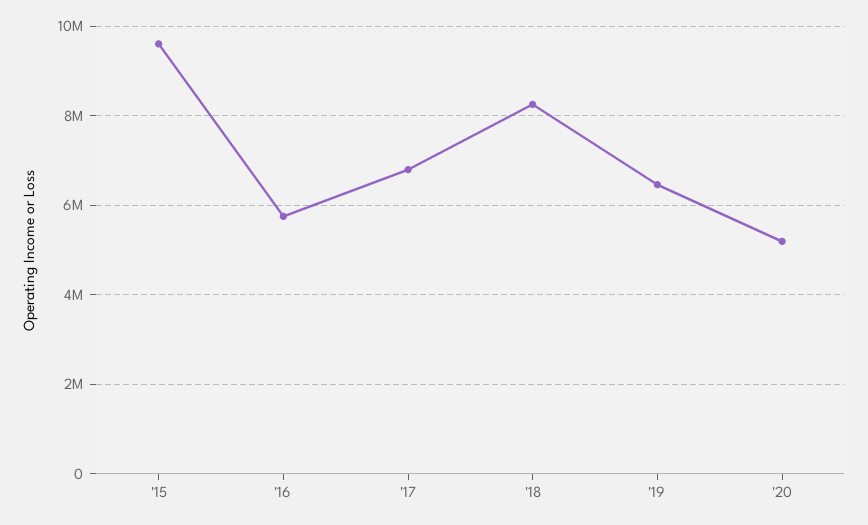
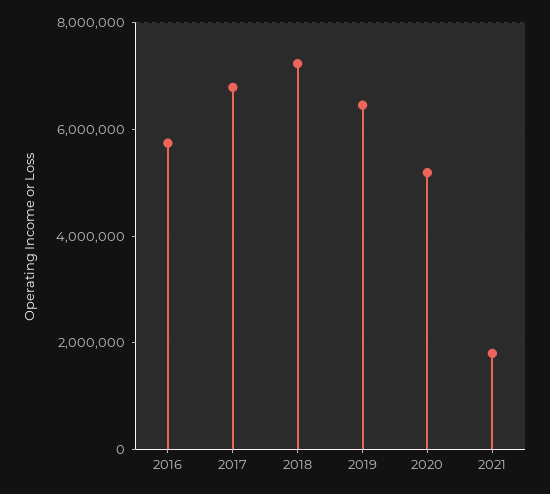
'15: 9600000 -> none
'18: 8200000 -> 7200000
2021: none -> 1800000

